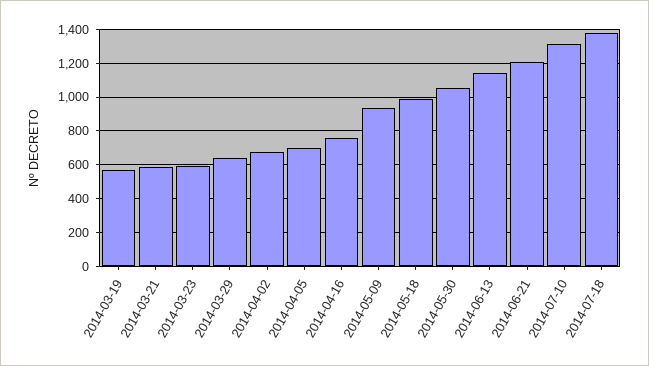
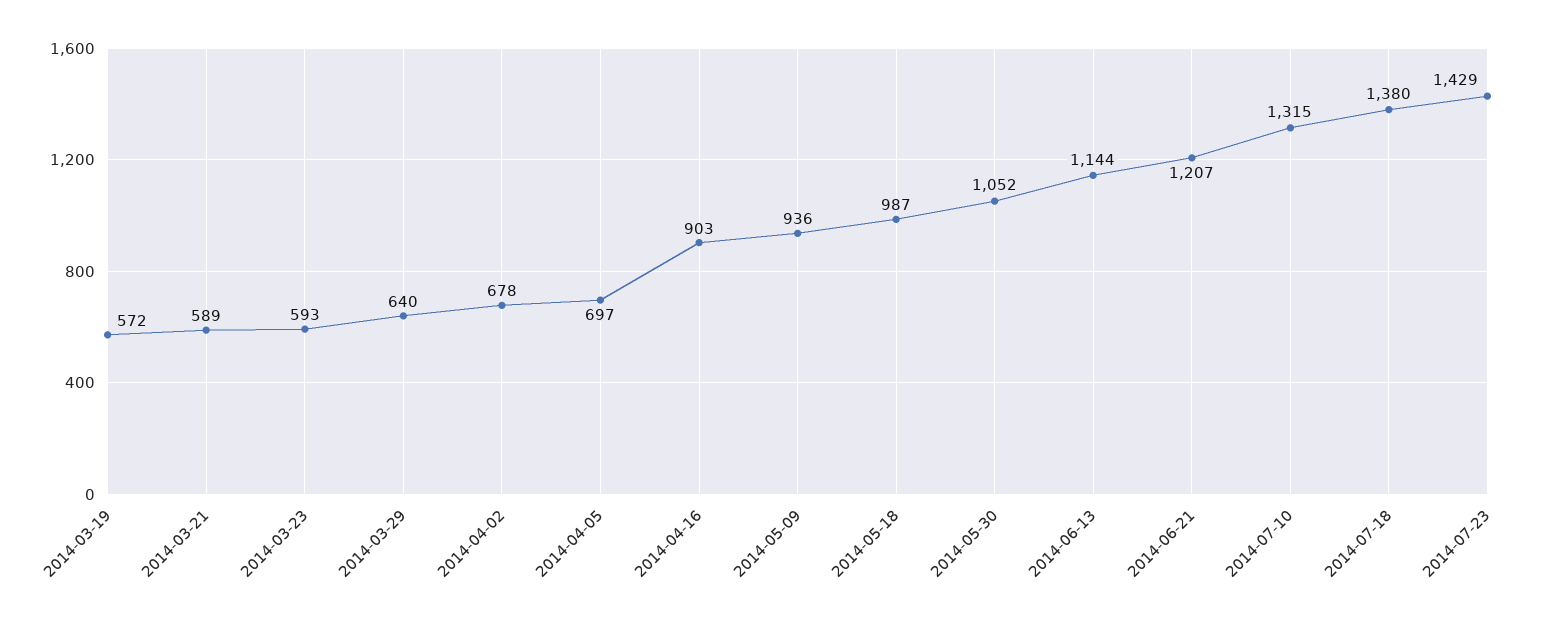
2014-04-16: 750 -> 903
2014-07-23: none -> 1429

